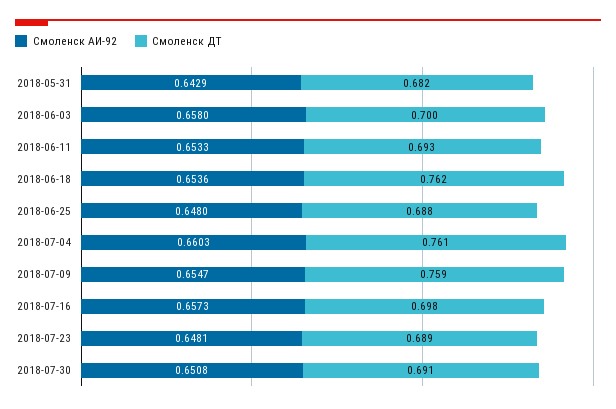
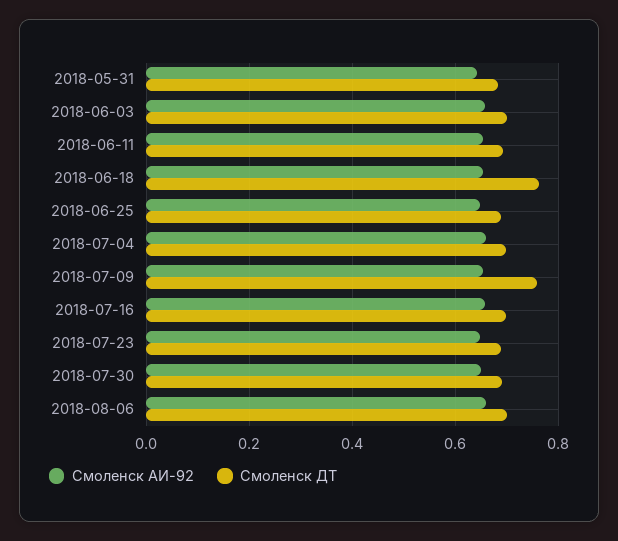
Смоленск ДТ, 2018-07-04: 0.761 -> 0.7
Смоленск АИ-92, 2018-08-06: none -> 0.66
Смоленск ДТ, 2018-08-06: none -> 0.7

